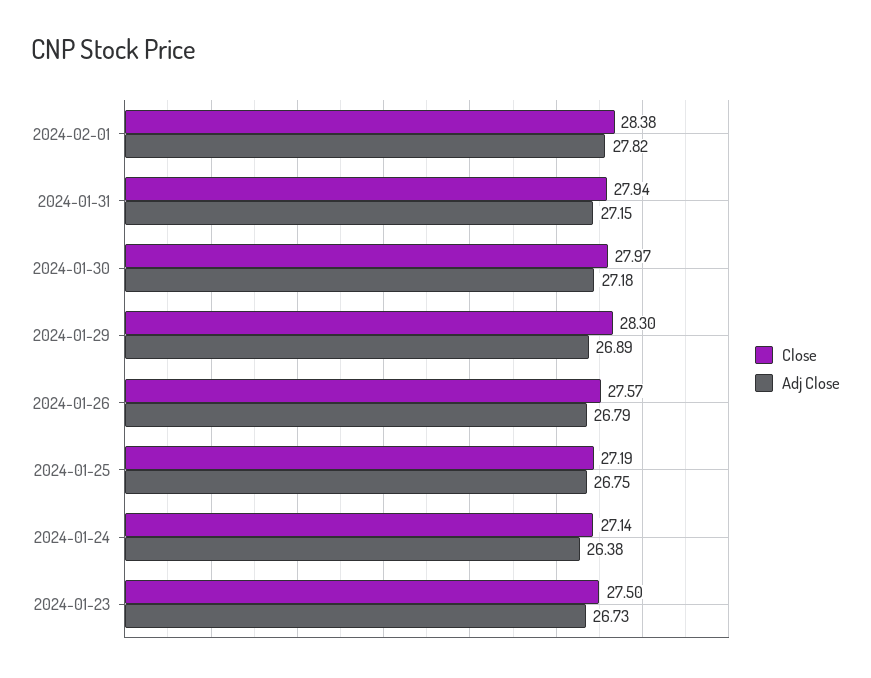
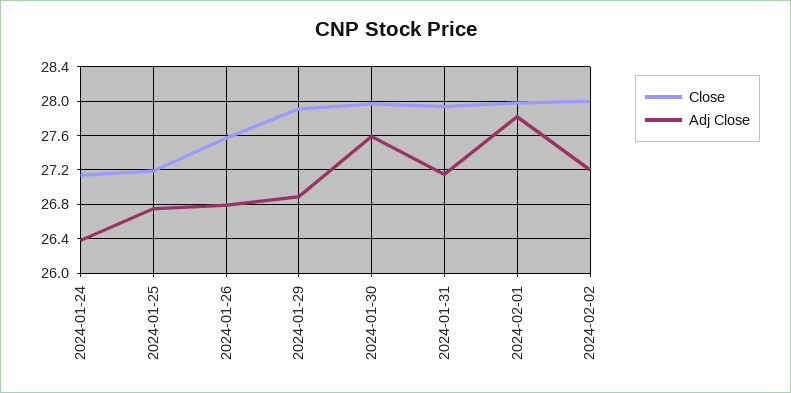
Close, 2024-02-01: 28.38 -> 28
Adj Close, 2024-01-30: 27.18 -> 27.6
Close, 2024-01-29: 28.3 -> 27.9
Close, 2024-01-23: 27.5 -> none
Adj Close, 2024-01-23: 26.73 -> none
Close, 2024-02-02: none -> 28
Adj Close, 2024-02-02: none -> 27.2

